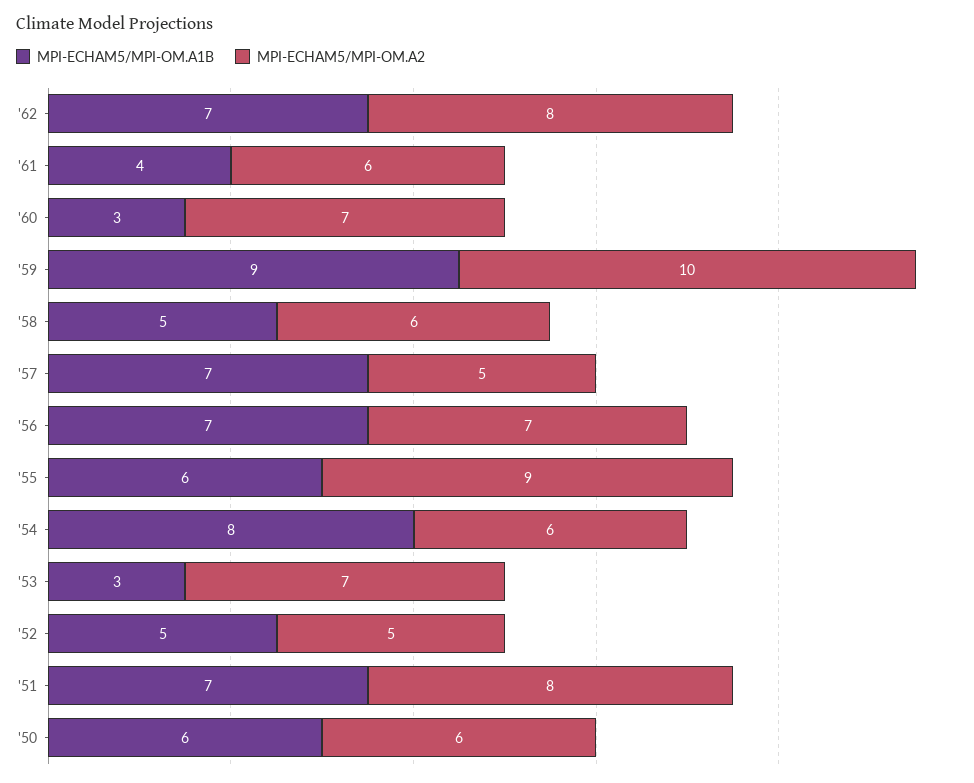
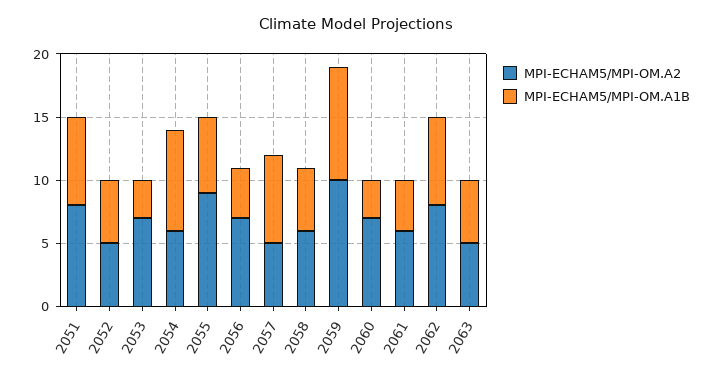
MPI-ECHAM5/MPI-OM.A1B, '56: 7 -> 4
MPI-ECHAM5/MPI-OM.A1B, '50: 6 -> none
MPI-ECHAM5/MPI-OM.A2, '50: 6 -> none
MPI-ECHAM5/MPI-OM.A2, 2063: none -> 5
MPI-ECHAM5/MPI-OM.A1B, 2063: none -> 5

